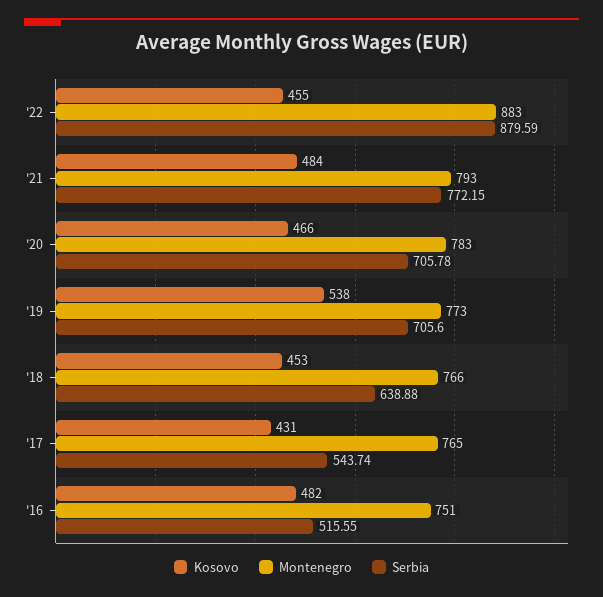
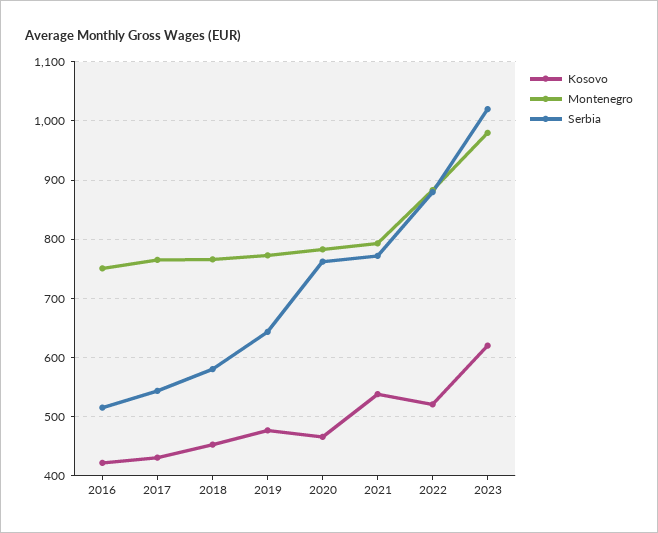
Kosovo, '22: 455 -> 520
Kosovo, '21: 484 -> 540
Serbia, '20: 705.78 -> 760
Kosovo, '19: 538 -> 480
Serbia, '19: 705.6 -> 640
Serbia, '18: 638.88 -> 580
Kosovo, '16: 482 -> 420
Kosovo, 2023: none -> 620
Montenegro, 2023: none -> 980
Serbia, 2023: none -> 1020

